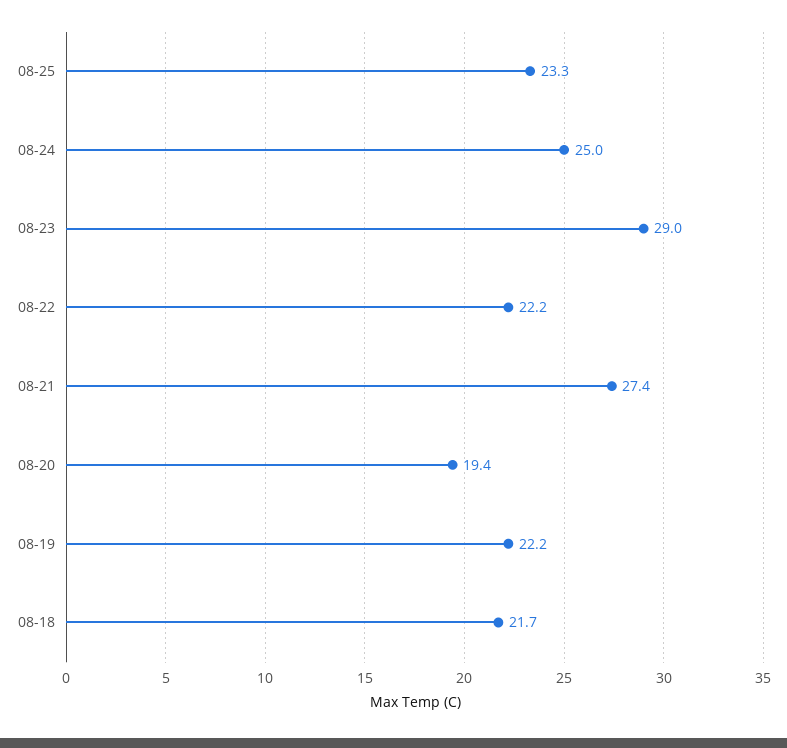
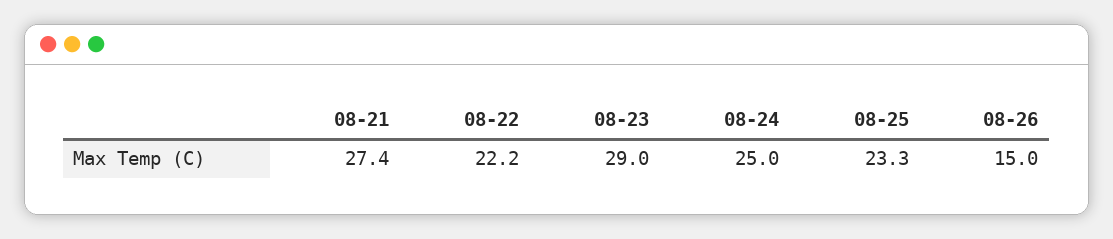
08-20: 19.4 -> none
08-19: 22.2 -> none
08-18: 21.7 -> none
08-26: none -> 15

